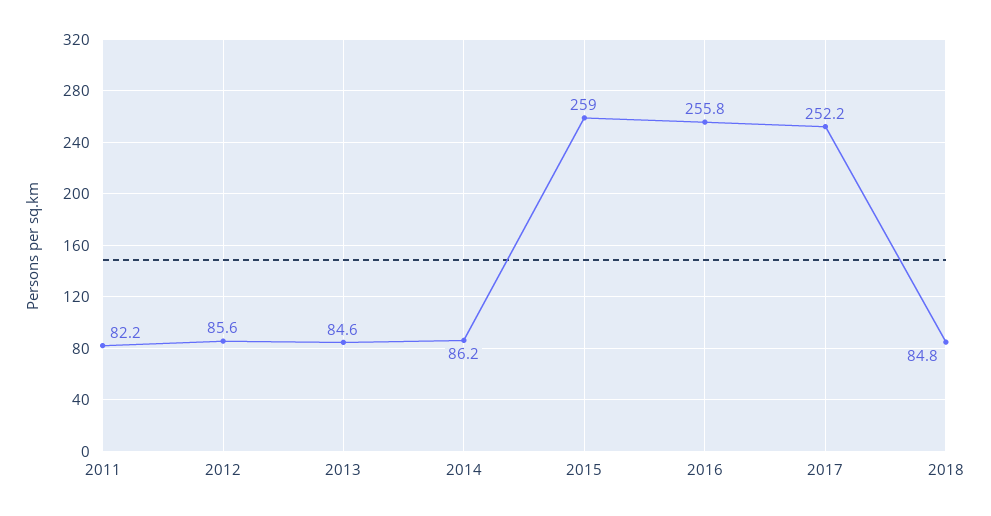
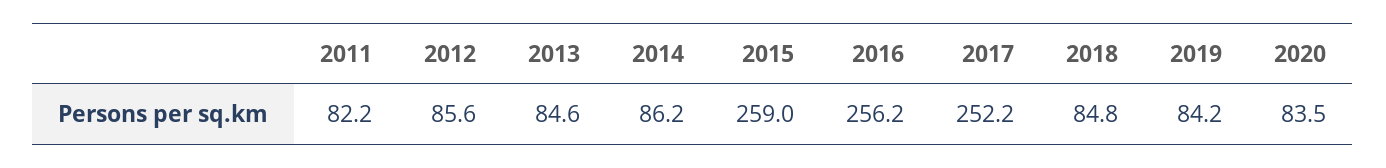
2016: 255.8 -> 256.2
2019: none -> 84.2
2020: none -> 83.5

